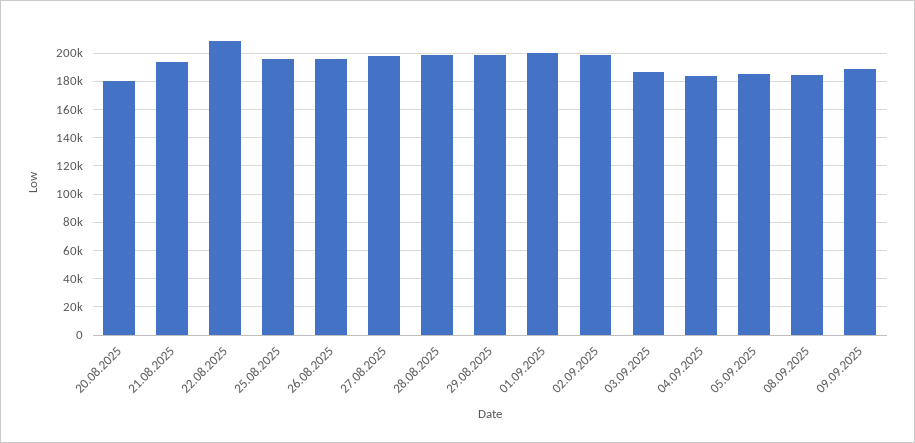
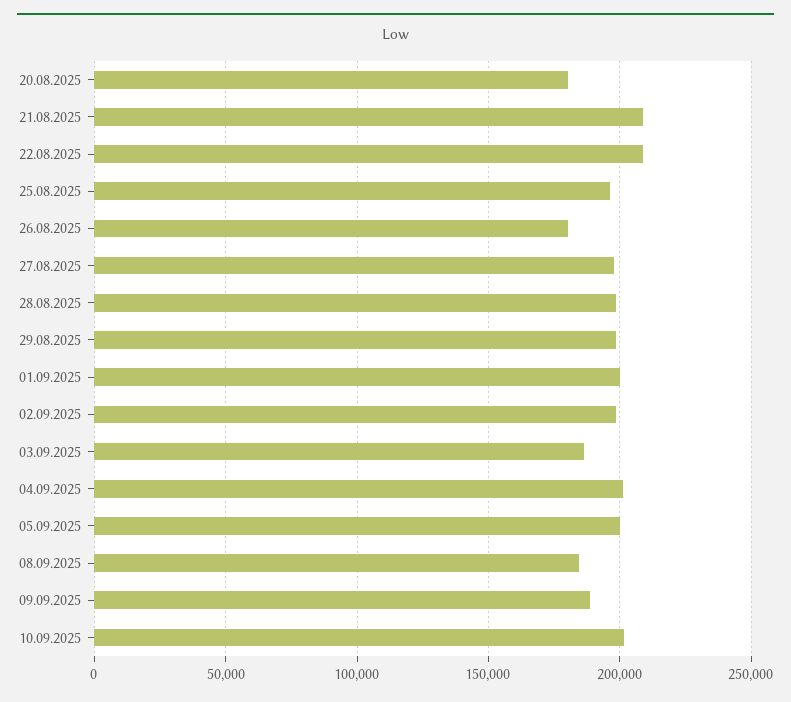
21.08.2025: 195000 -> 210000
26.08.2025: 195000 -> 180000
04.09.2025: 185000 -> 200000
05.09.2025: 185000 -> 200000
10.09.2025: none -> 200000

